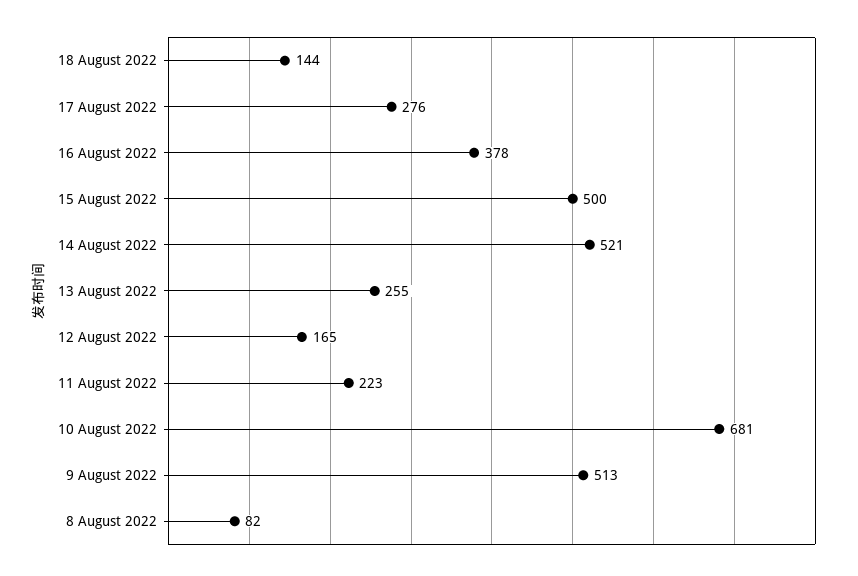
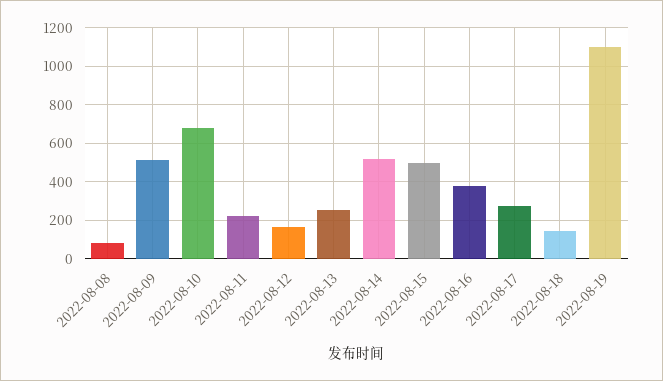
2022-08-19: none -> 1100

